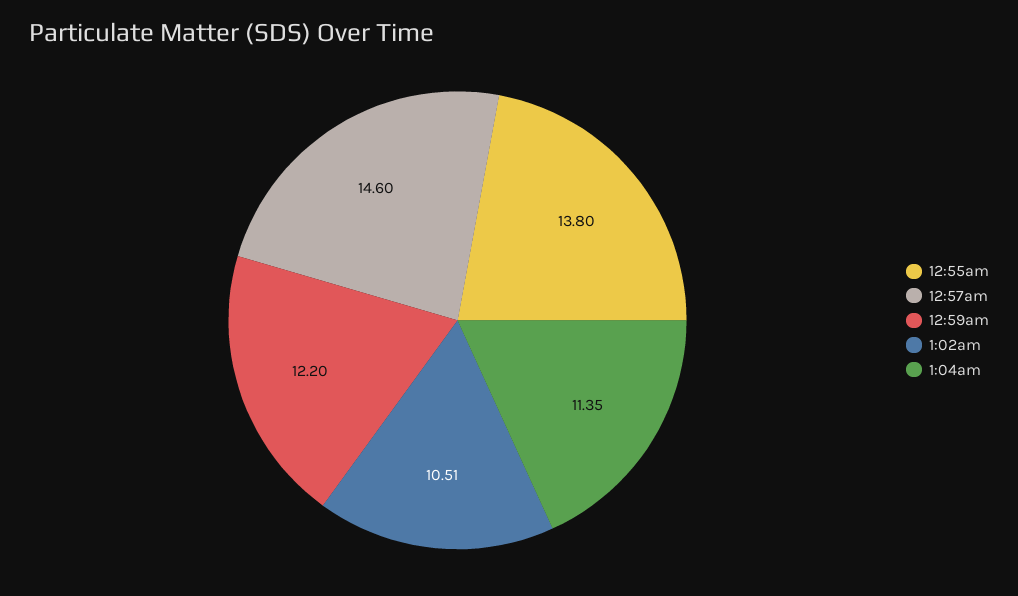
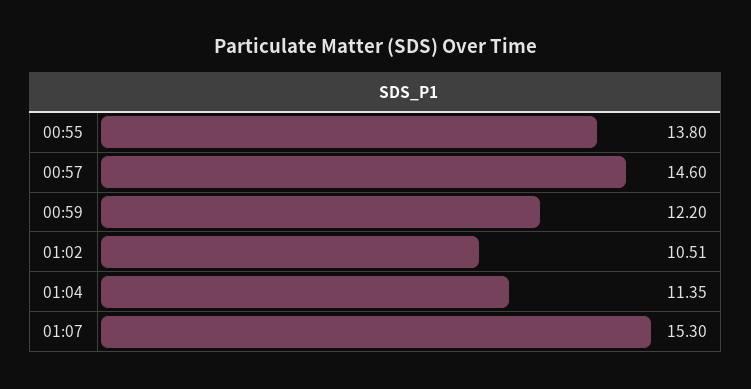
01:07: none -> 15.3

